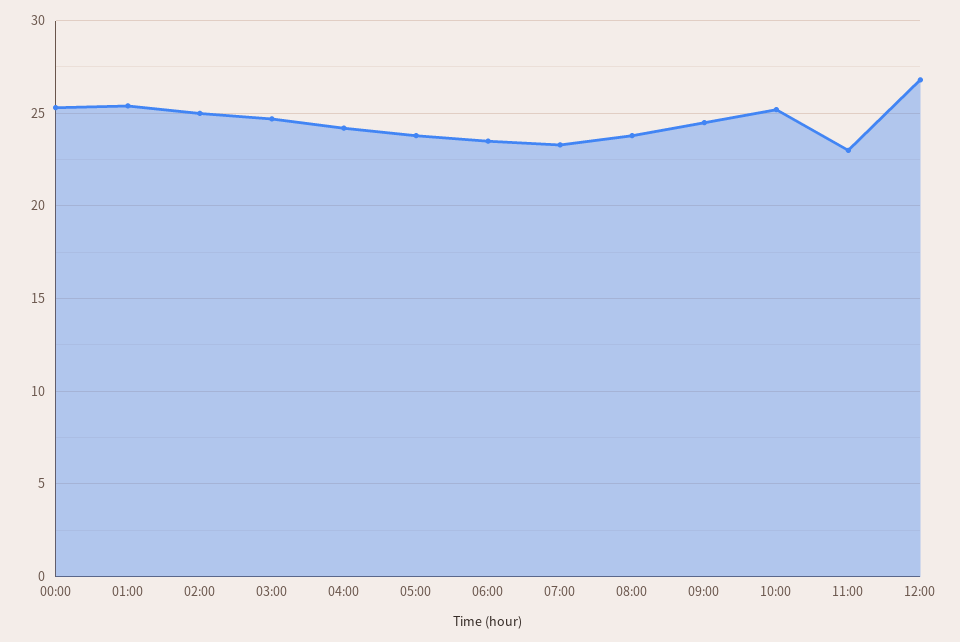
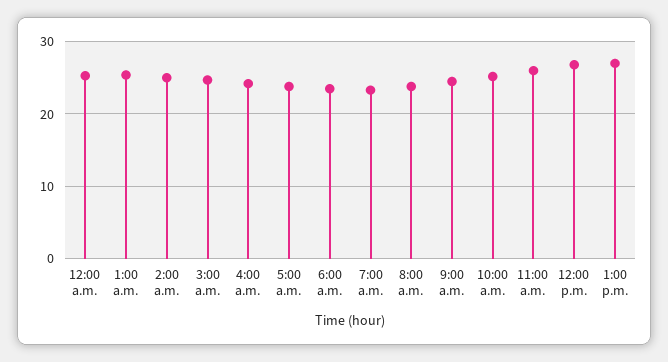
11:00: 23 -> 26
1:00 p.m.: none -> 27

